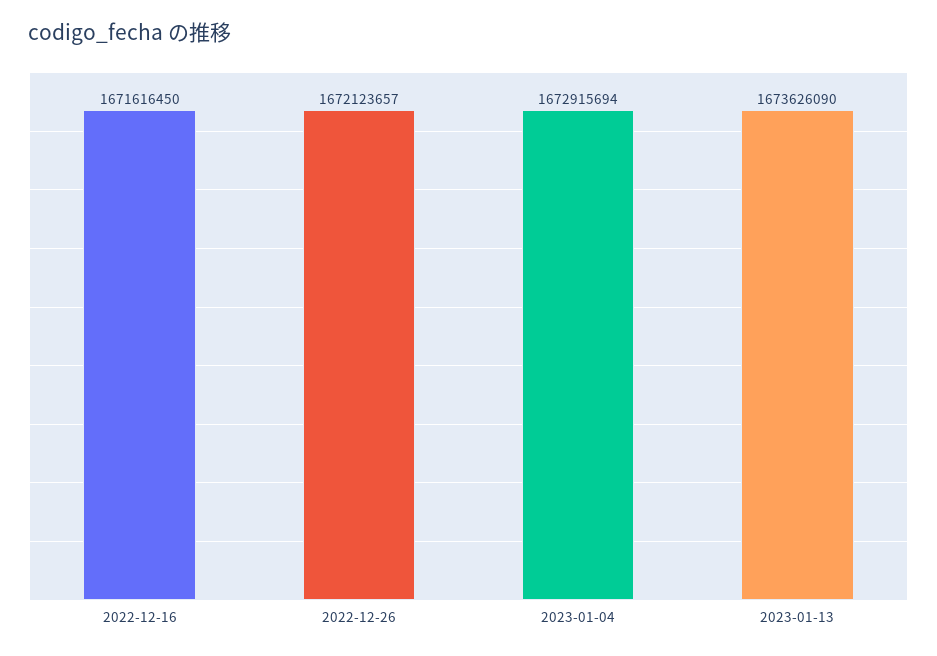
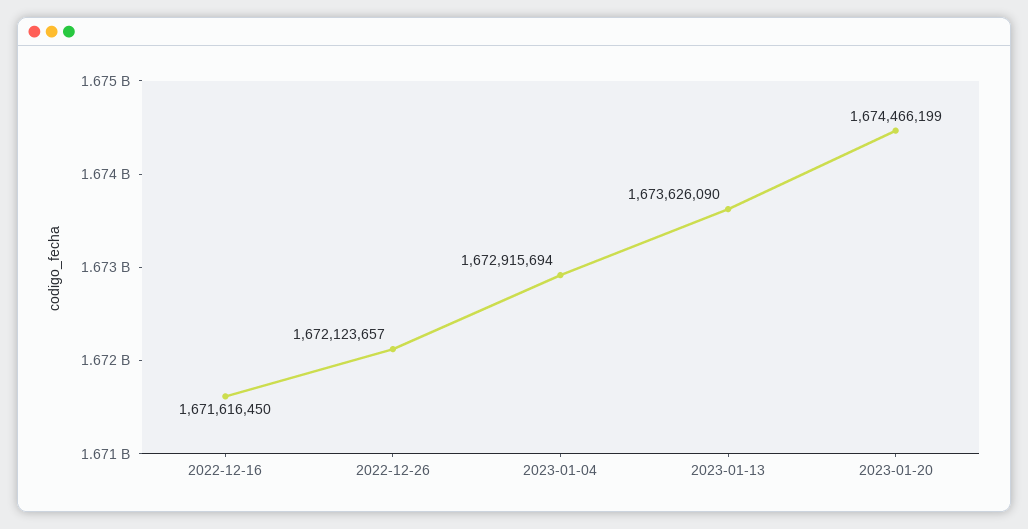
2023-01-20: none -> 1674466199

